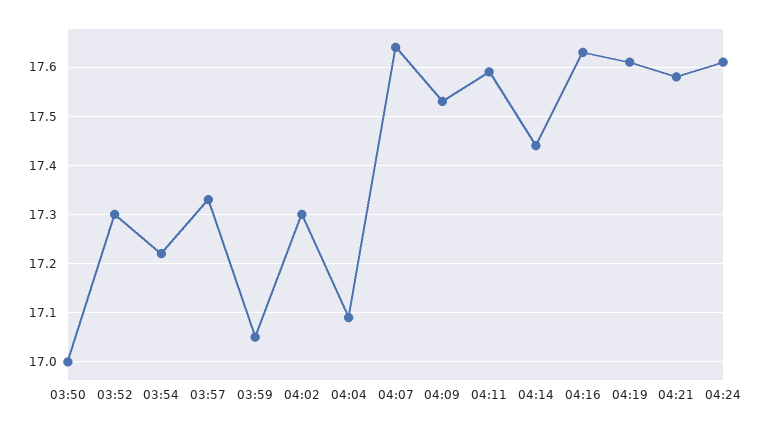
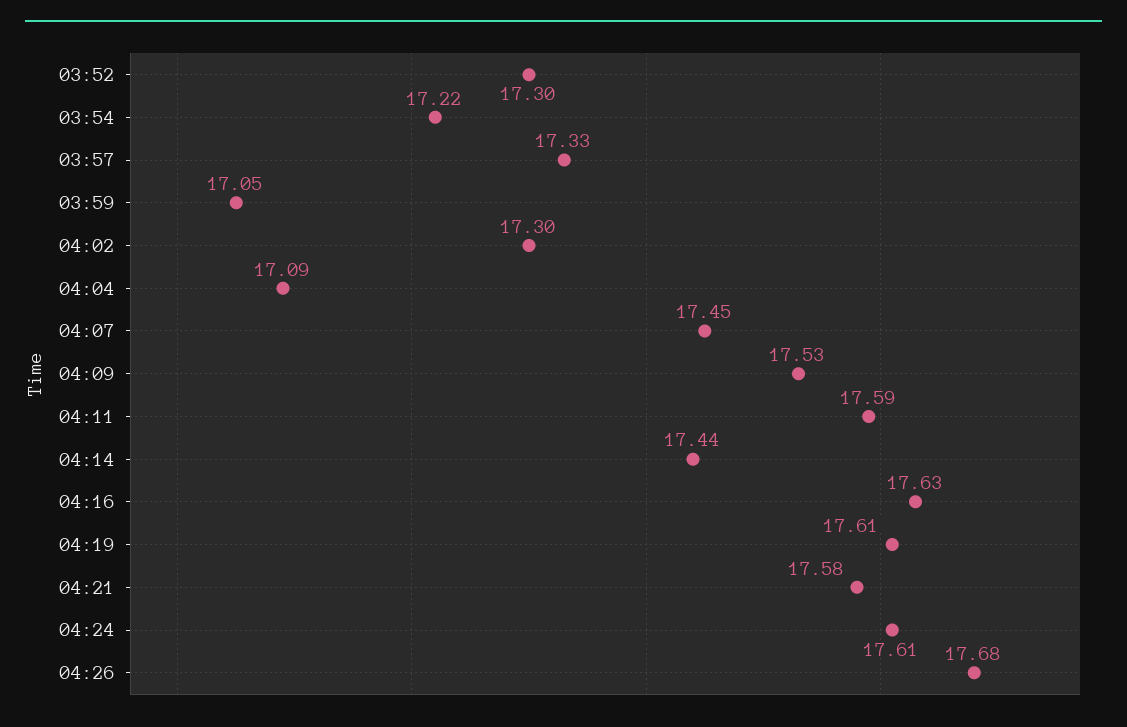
03:50: 17 -> none
04:07: 17.65 -> 17.45
04:26: none -> 17.68

